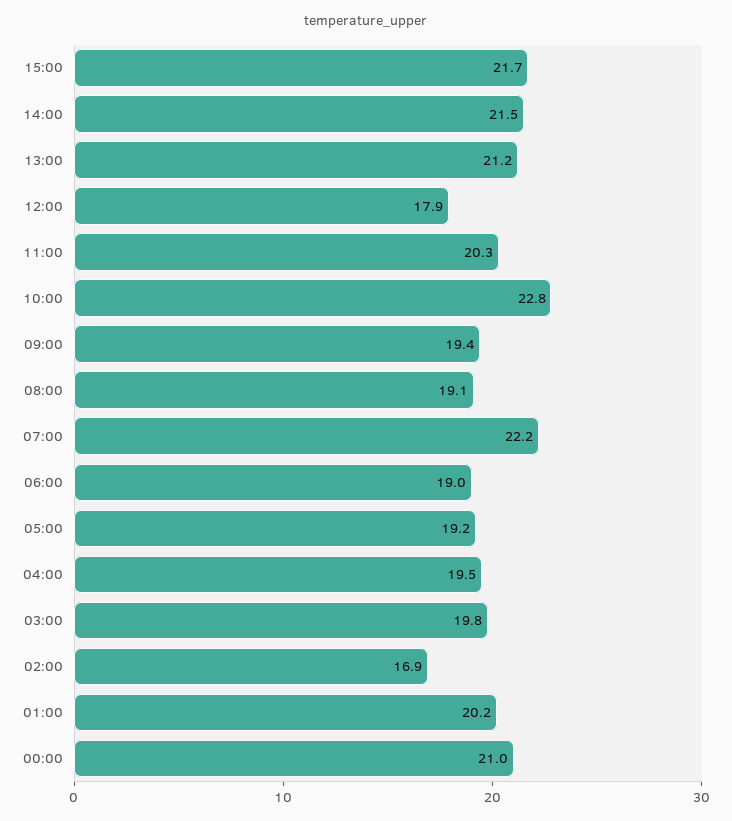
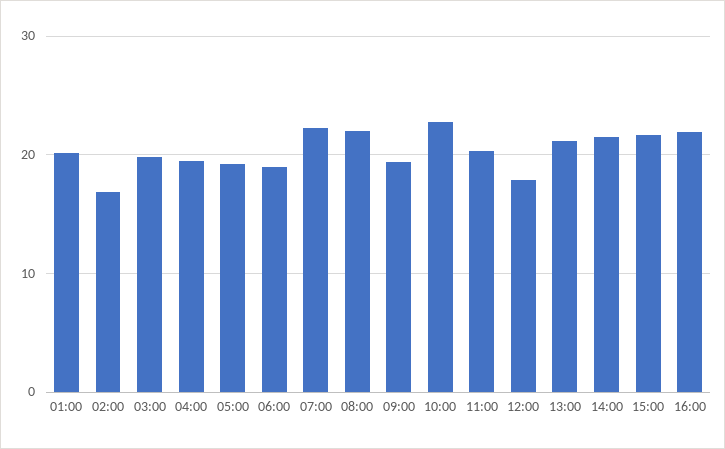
08:00: 19.1 -> 22
00:00: 21 -> none
16:00: none -> 22

